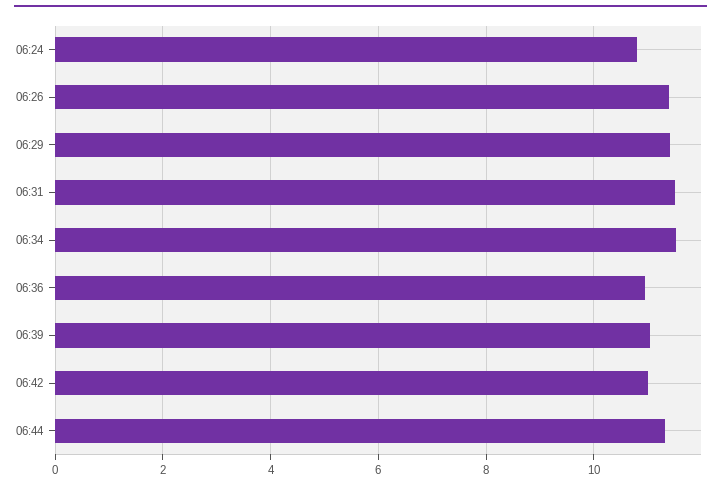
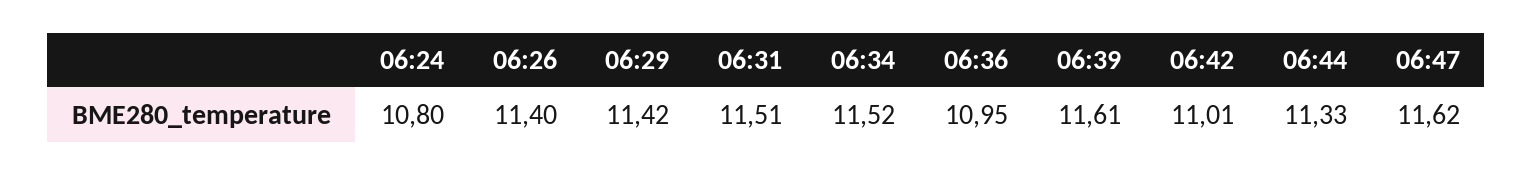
06:39: 11 -> 11.61
06:47: none -> 11.62

